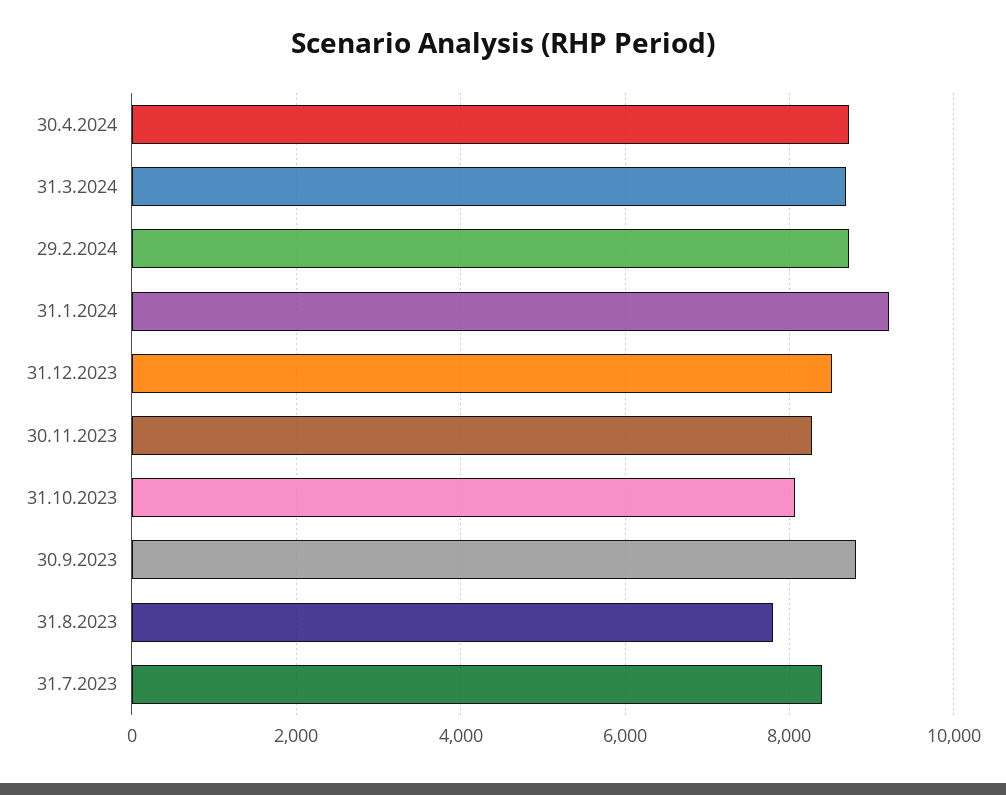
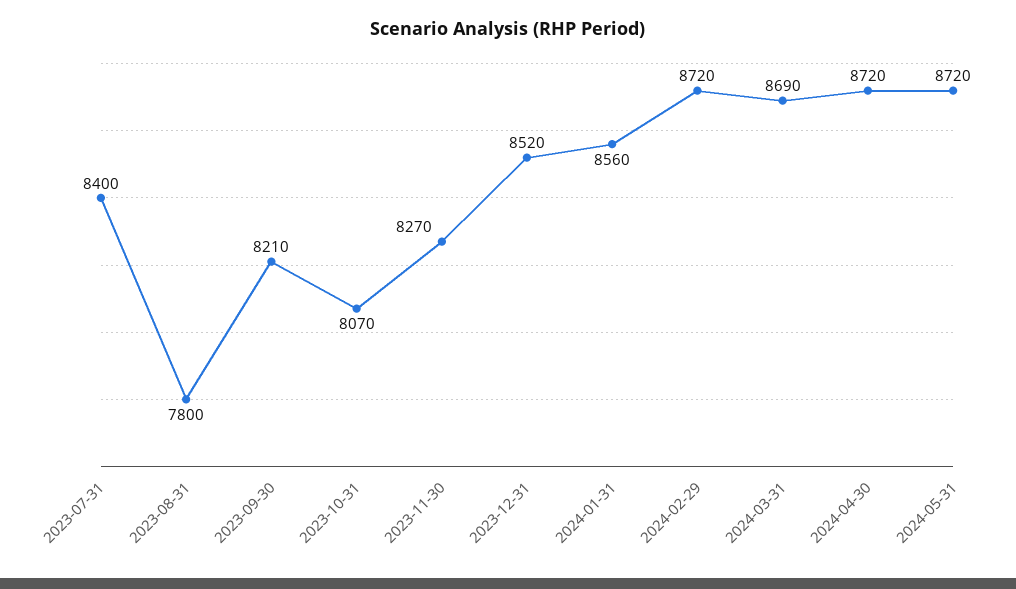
31.1.2024: 9200 -> 8560
30.9.2023: 8800 -> 8210
2024-05-31: none -> 8720

